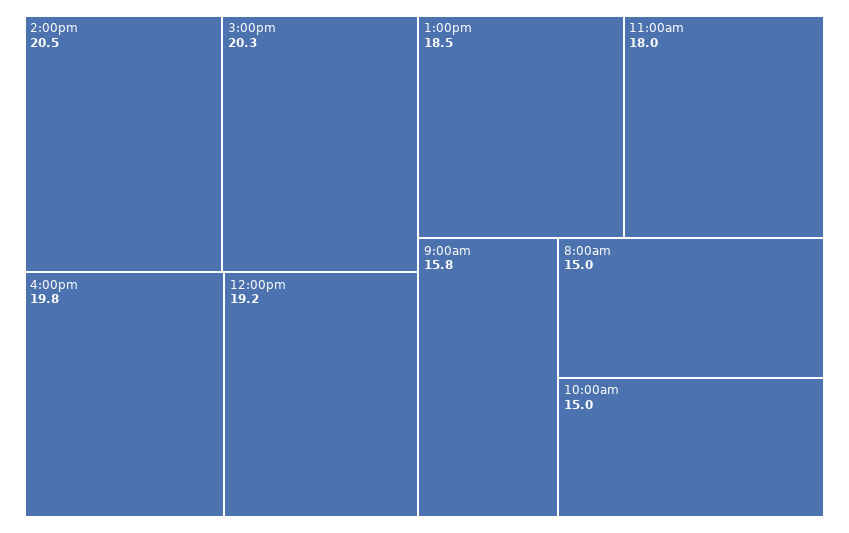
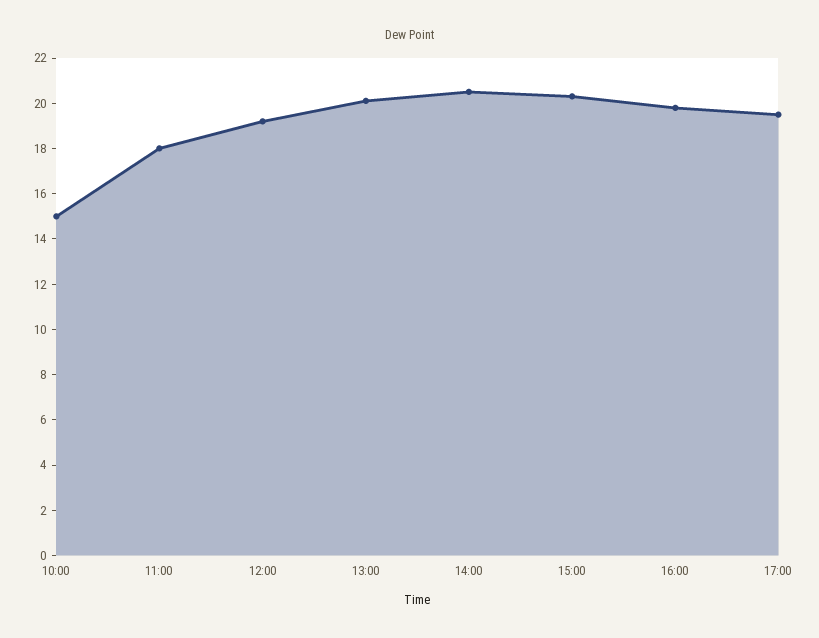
1:00pm: 18.5 -> 20
9:00am: 15.8 -> none
8:00am: 15 -> none
17:00: none -> 19.5

